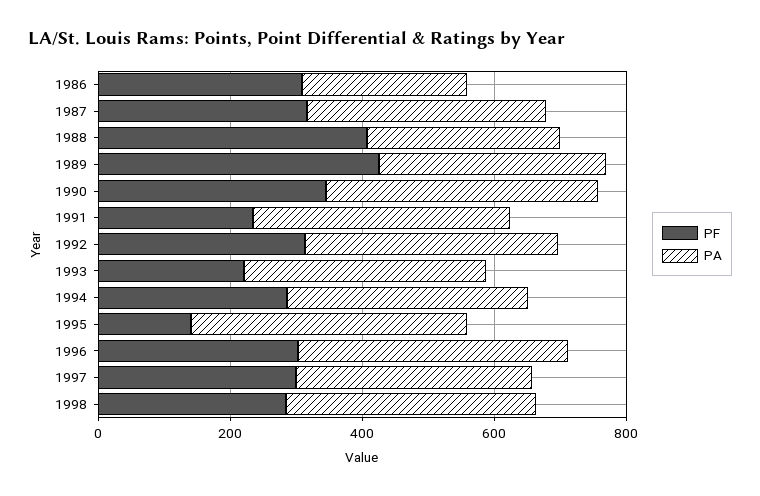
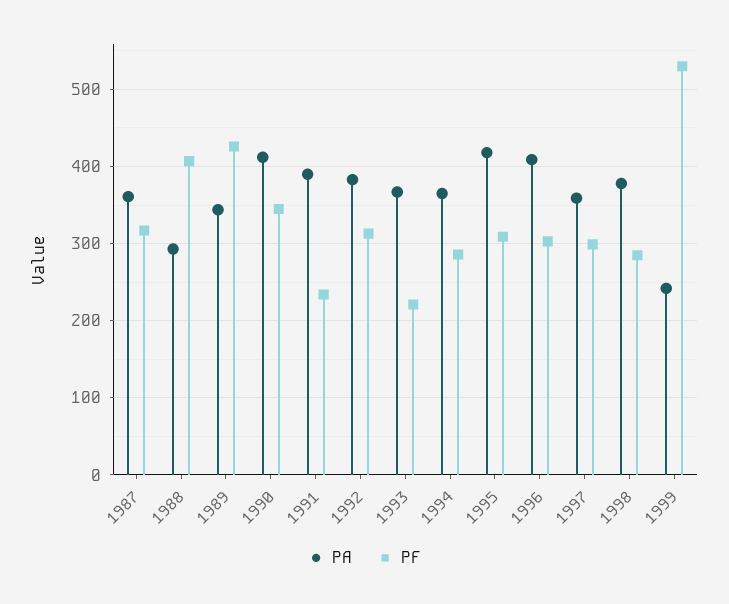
PF, 1986: 300 -> none
PA, 1986: 250 -> none
PF, 1995: 150 -> 310
PA, 1999: none -> 240
PF, 1999: none -> 530

